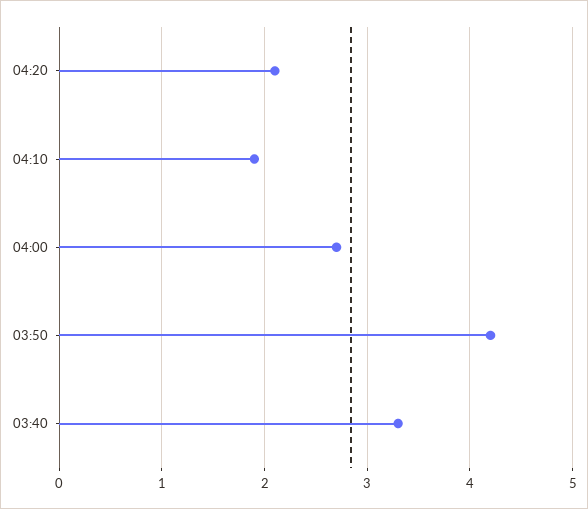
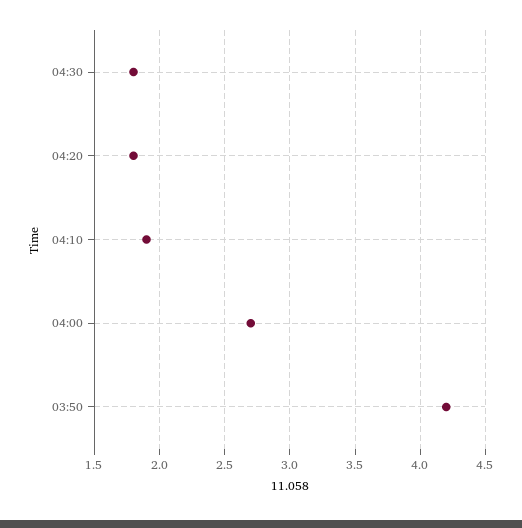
04:20: 2.1 -> 1.8
03:40: 3.3 -> none
04:30: none -> 1.8

